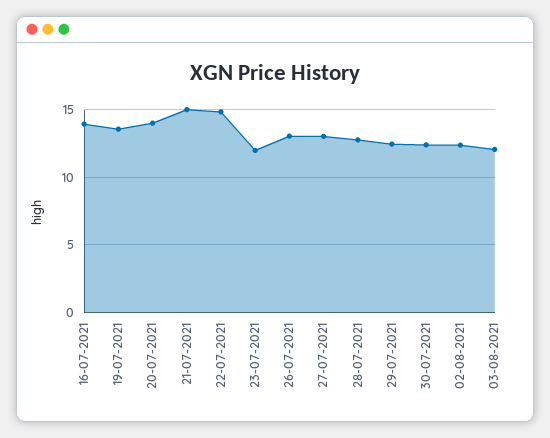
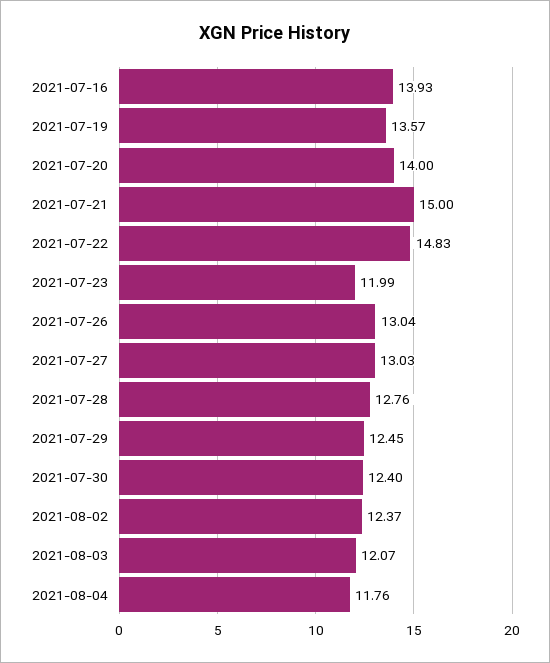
2021-08-04: none -> 11.76

